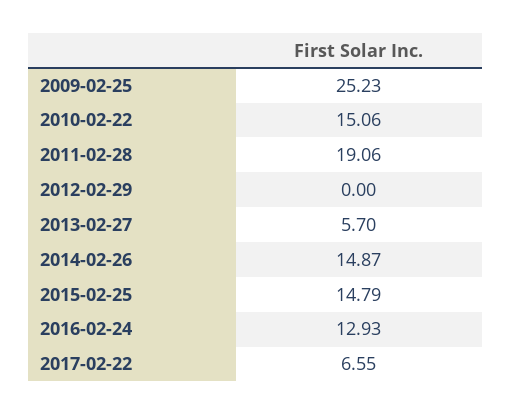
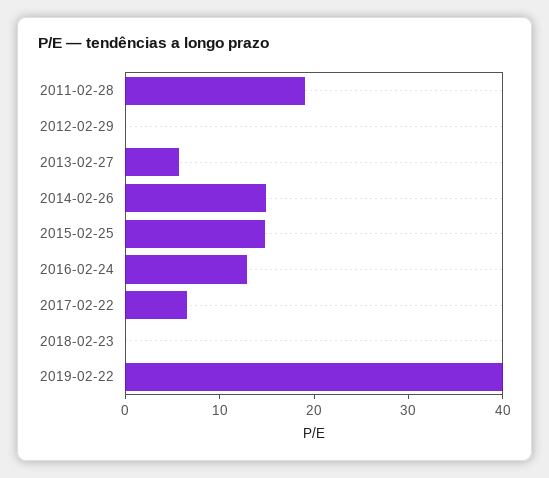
2009-02-25: 25.23 -> none
2010-02-22: 15.06 -> none
2018-02-23: none -> 0
2019-02-22: none -> 40

